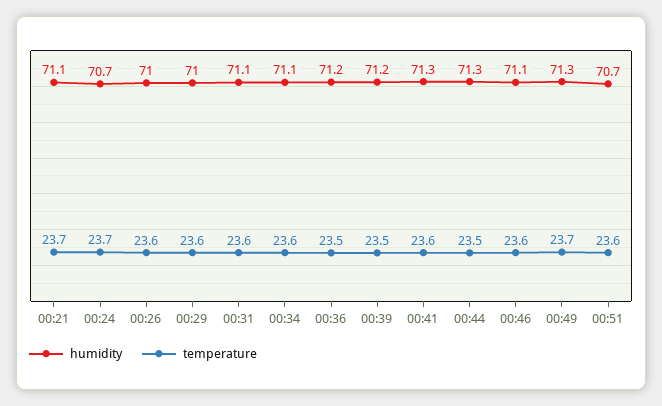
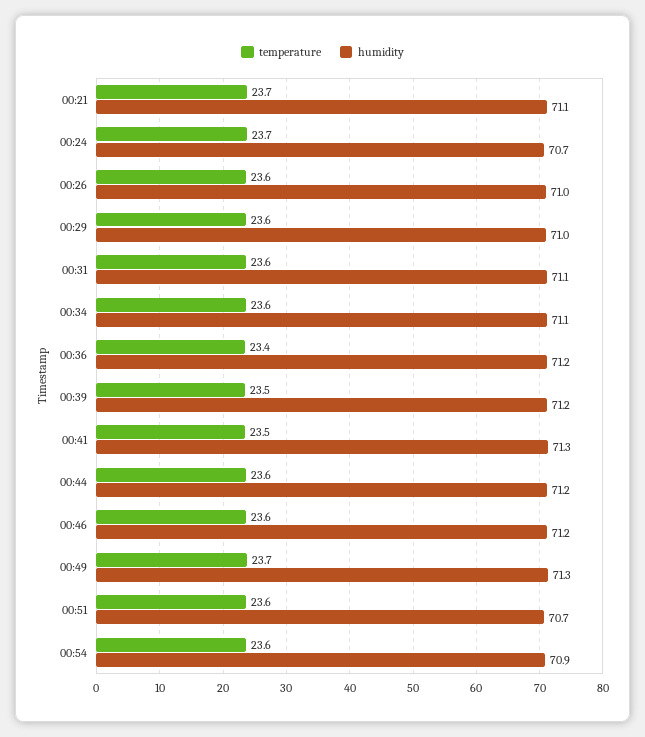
temperature, 00:36: 23.5 -> 23.4
temperature, 00:41: 23.6 -> 23.5
humidity, 00:44: 71.3 -> 71.2
temperature, 00:44: 23.5 -> 23.6
humidity, 00:46: 71.1 -> 71.2
temperature, 00:54: none -> 23.6
humidity, 00:54: none -> 70.9

